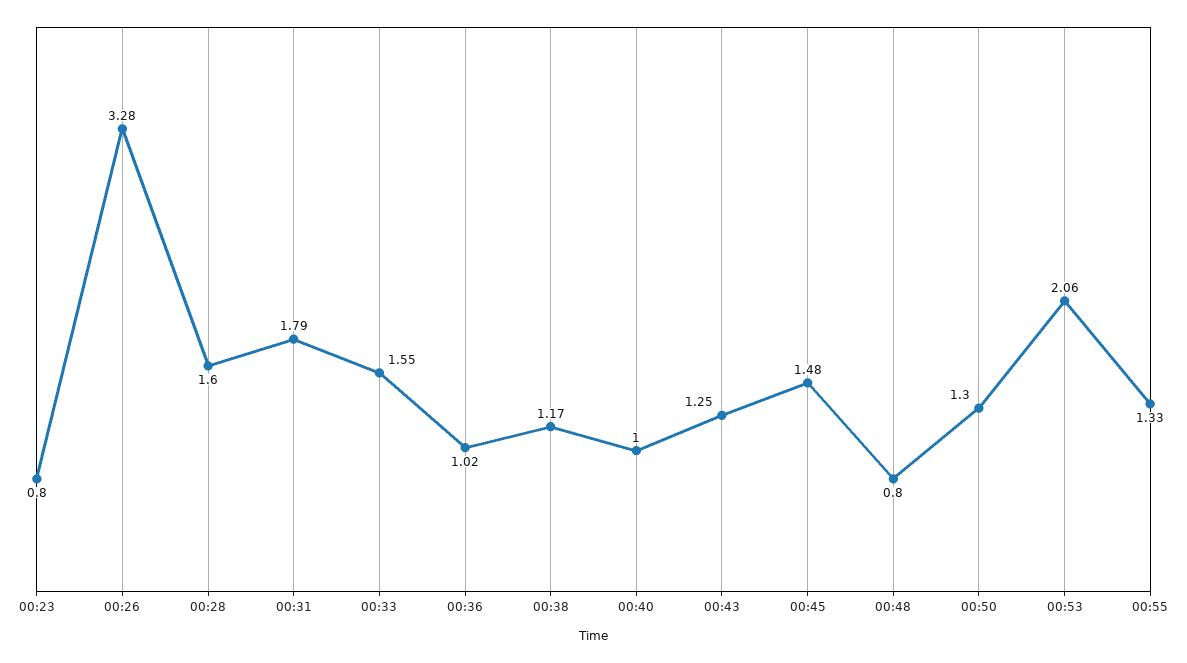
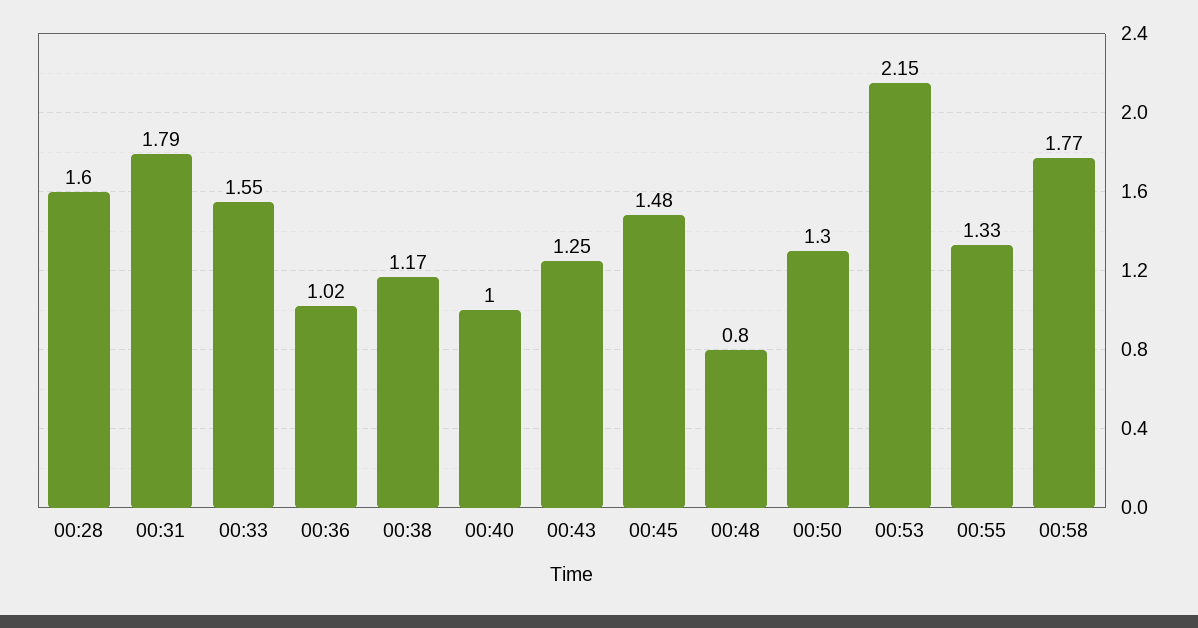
00:23: 0.8 -> none
00:26: 3.28 -> none
00:53: 2.06 -> 2.15
00:58: none -> 1.77

